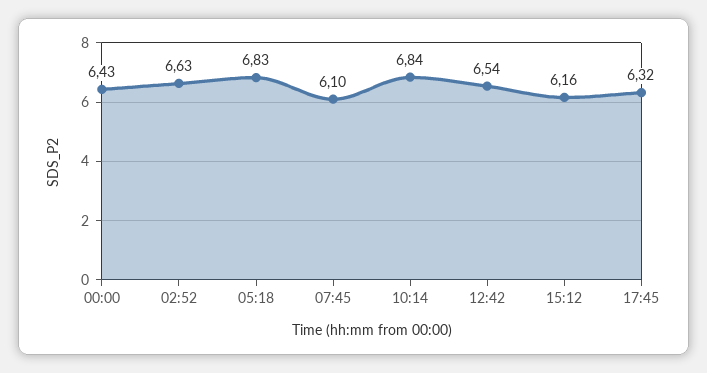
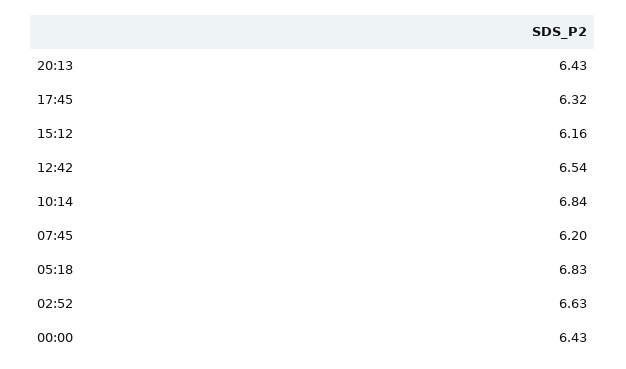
07:45: 6.1 -> 6.2
20:13: none -> 6.43

